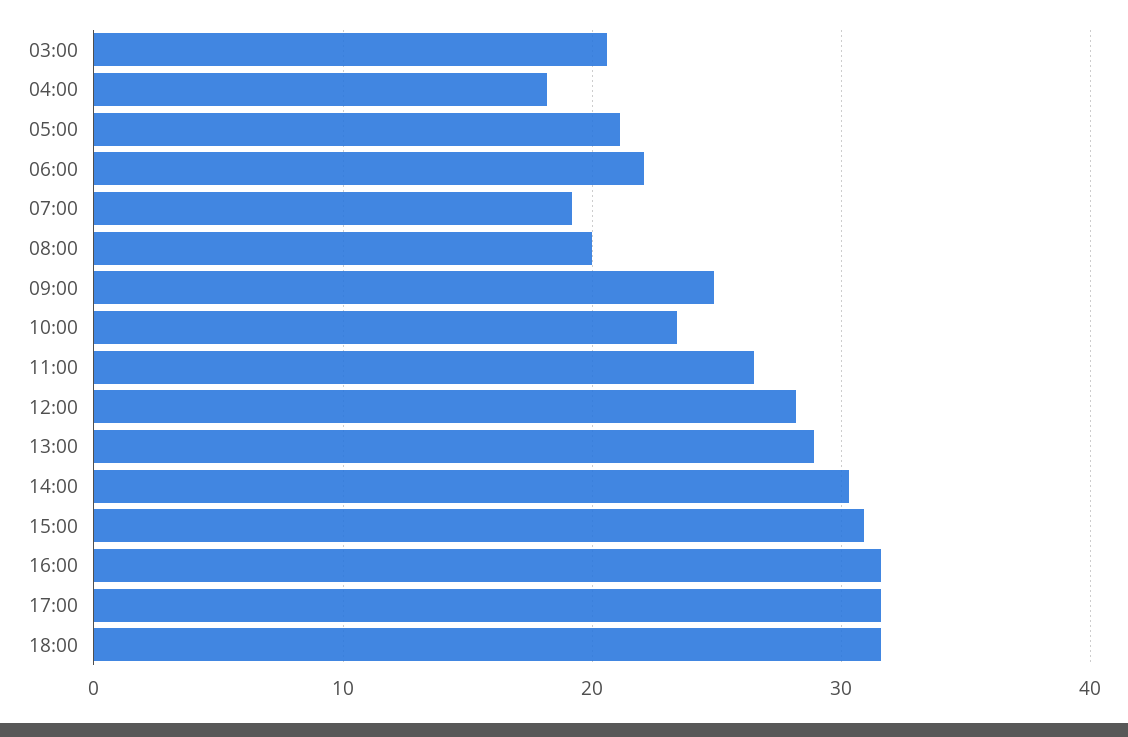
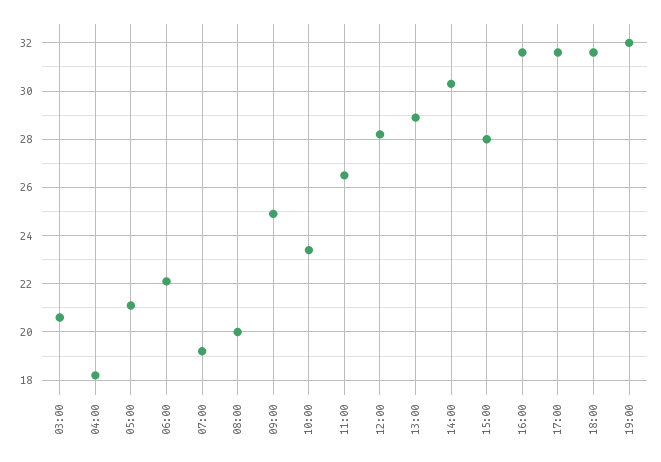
15:00: 31 -> 28
19:00: none -> 32

